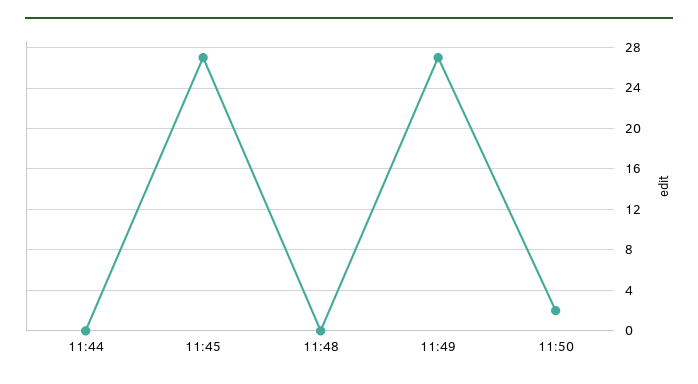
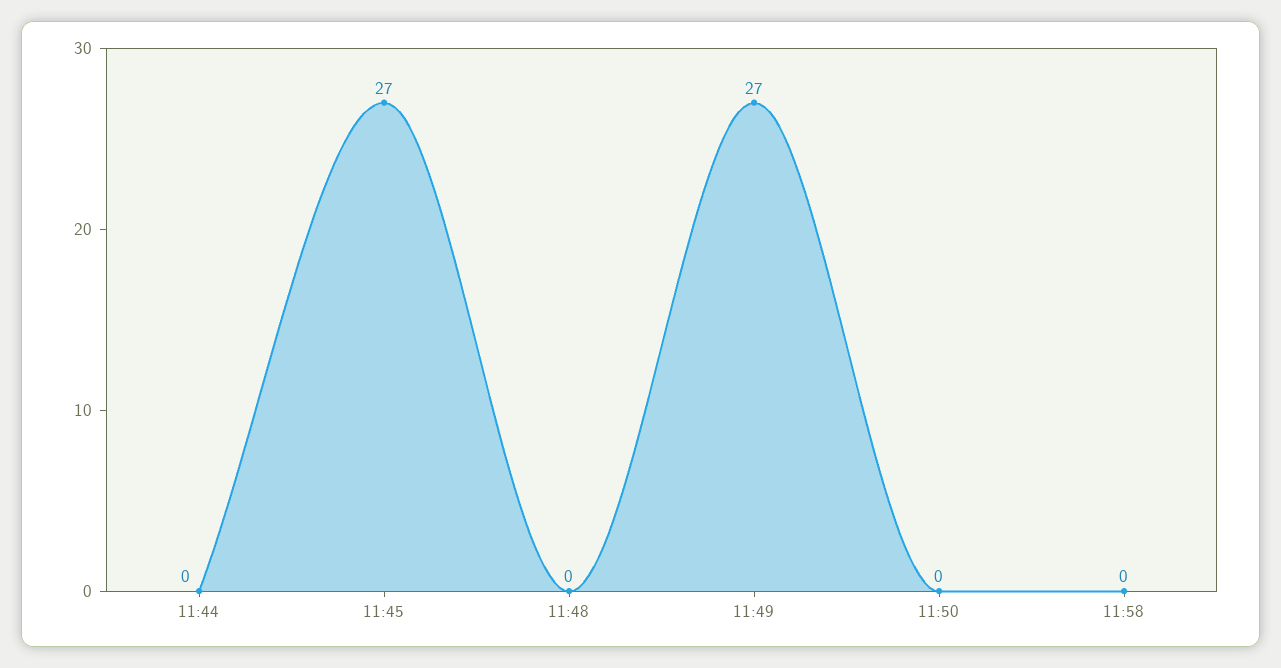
11:50: 2 -> 0
11:58: none -> 0

